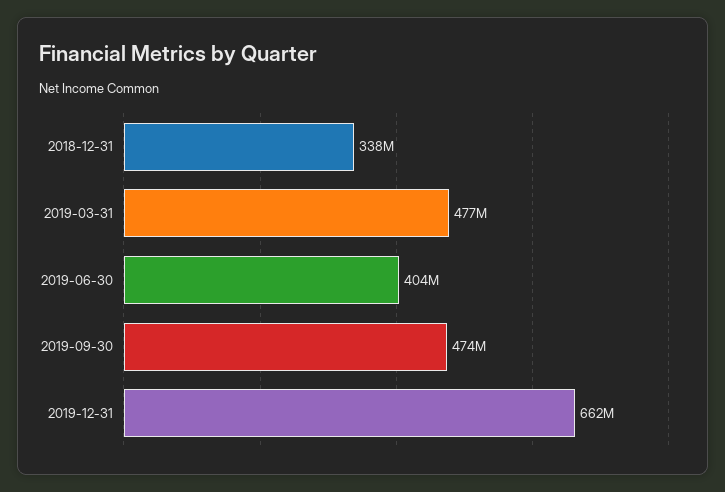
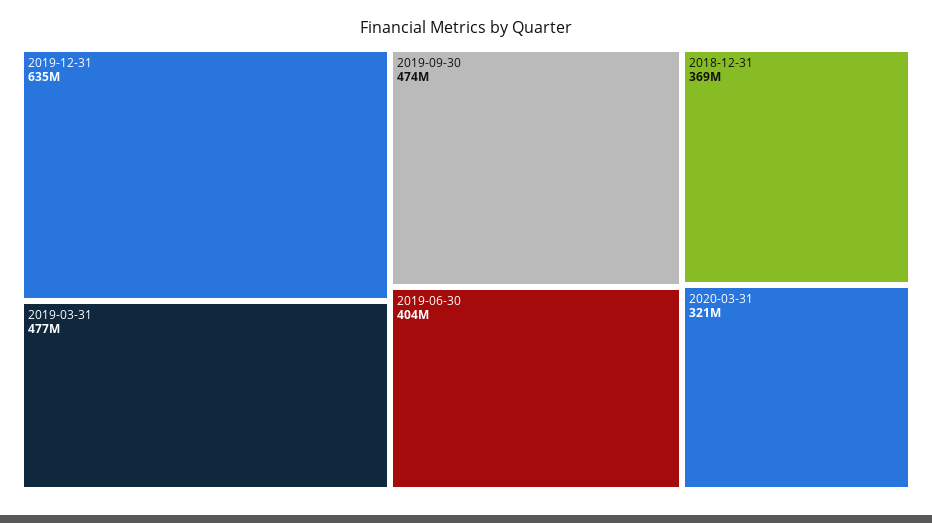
2018-12-31: 338000000 -> 369000000
2019-12-31: 662000000 -> 635000000
2020-03-31: none -> 321000000

